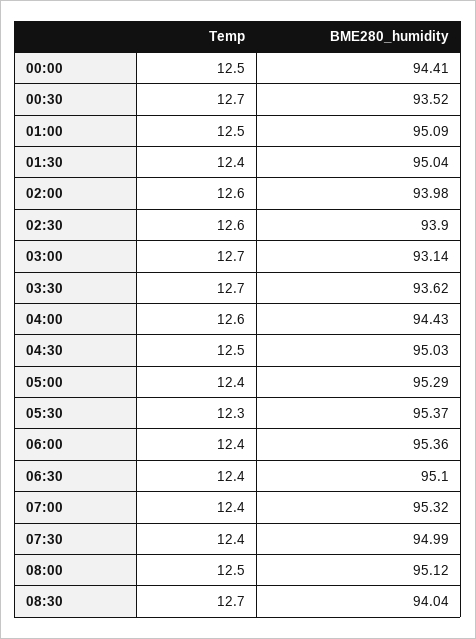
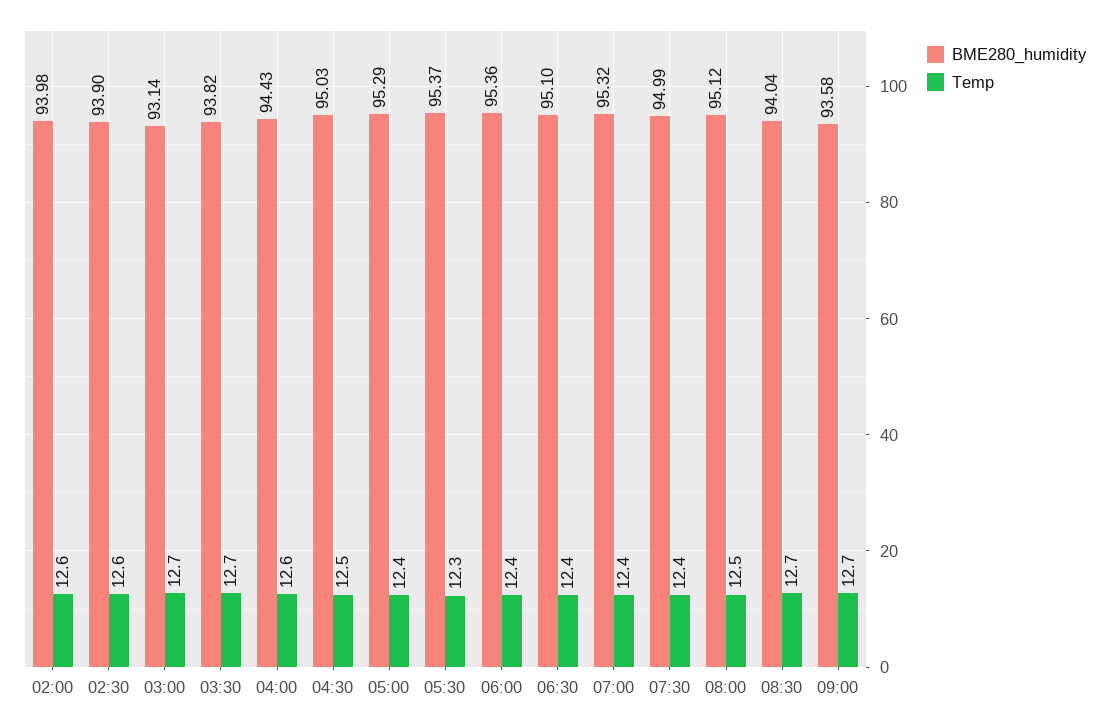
Temp, 00:00: 12.5 -> none
BME280_humidity, 00:00: 94.41 -> none
Temp, 00:30: 12.7 -> none
BME280_humidity, 00:30: 93.52 -> none
Temp, 01:00: 12.5 -> none
BME280_humidity, 01:00: 95.09 -> none
Temp, 01:30: 12.4 -> none
BME280_humidity, 01:30: 95.04 -> none
BME280_humidity, 03:30: 93.62 -> 93.82
BME280_humidity, 09:00: none -> 93.58
Temp, 09:00: none -> 12.7

